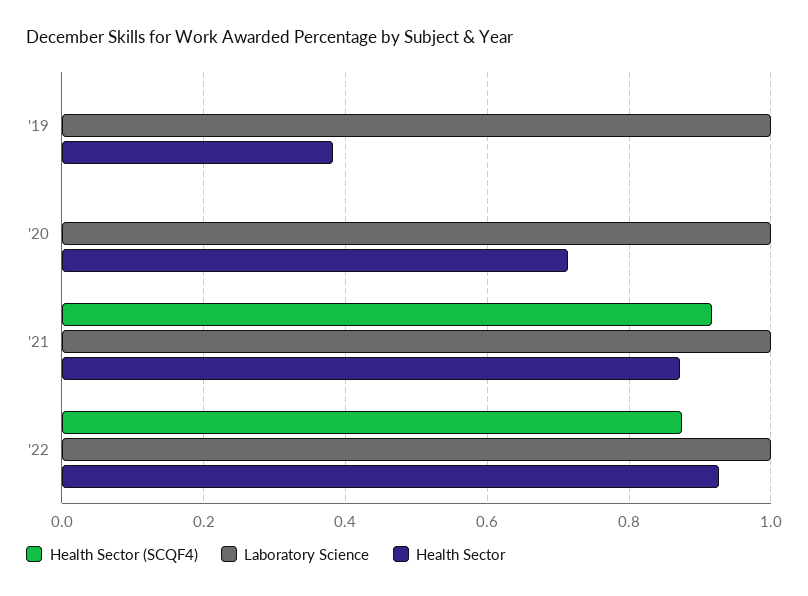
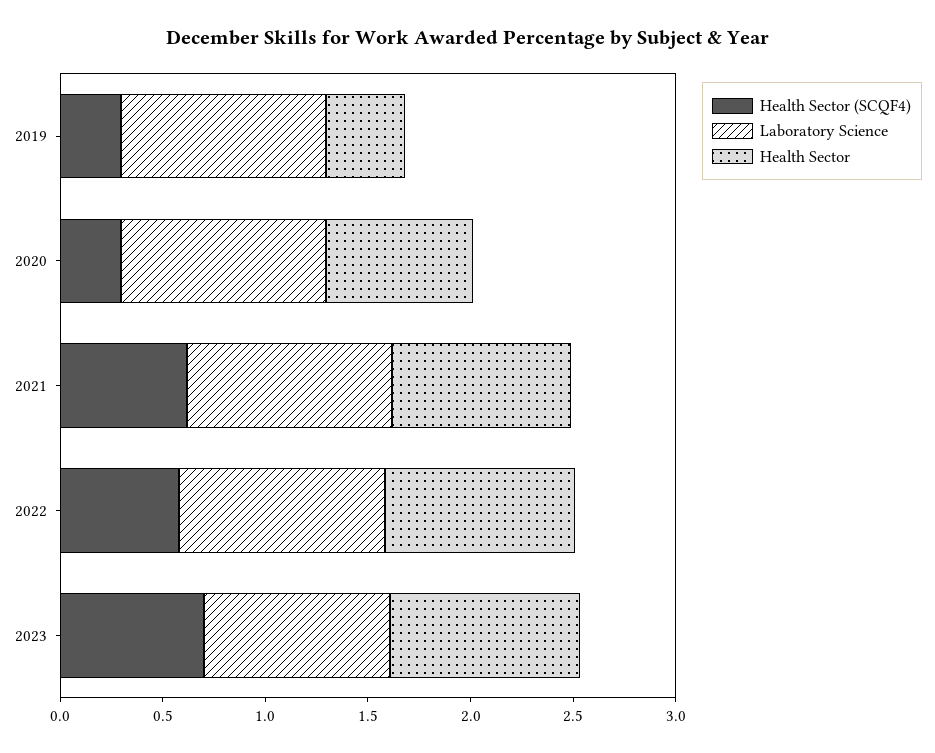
Health Sector (SCQF4), '19: 0 -> 0.3
Health Sector (SCQF4), '20: 0 -> 0.3
Health Sector (SCQF4), '21: 0.92 -> 0.6
Health Sector (SCQF4), '22: 0.88 -> 0.6
Health Sector (SCQF4), 2023: none -> 0.7
Laboratory Science, 2023: none -> 0.9
Health Sector, 2023: none -> 0.9

